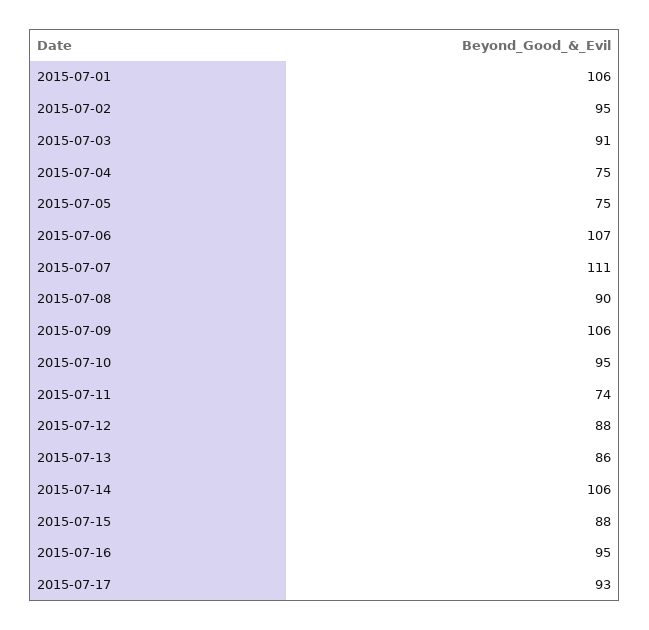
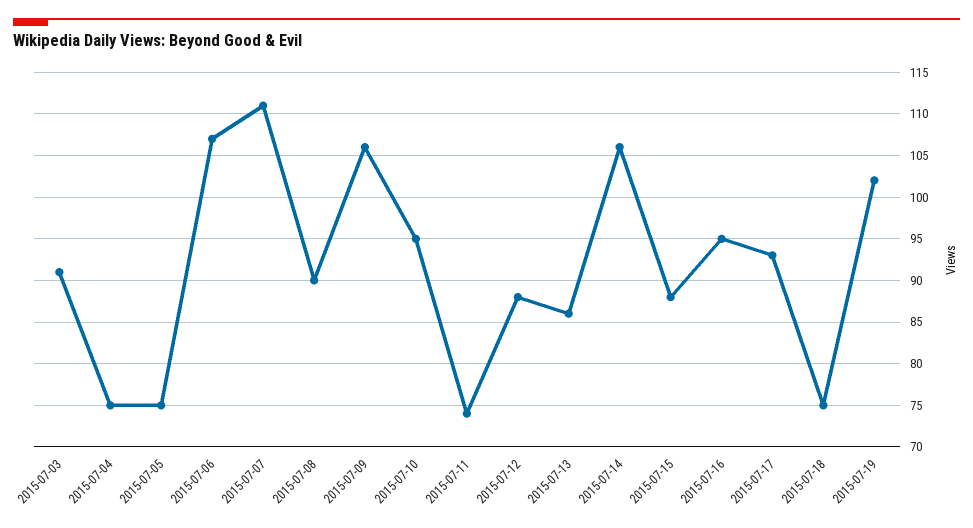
2015-07-01: 106 -> none
2015-07-02: 95 -> none
2015-07-18: none -> 75
2015-07-19: none -> 102

